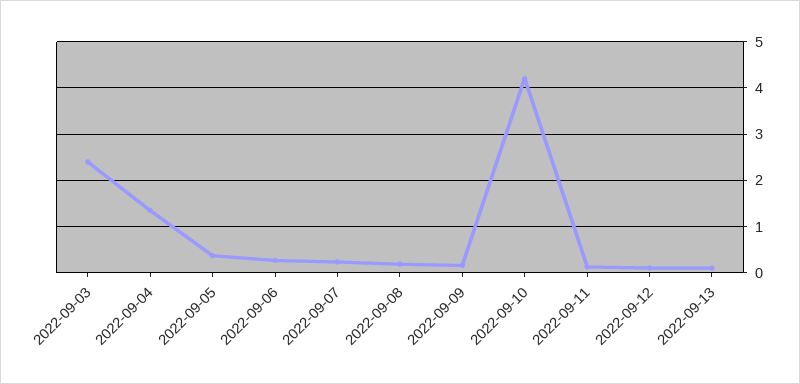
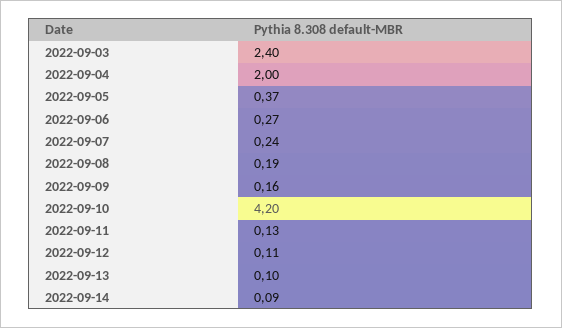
2022-09-04: 1.4 -> 2
2022-09-14: none -> 0.09

